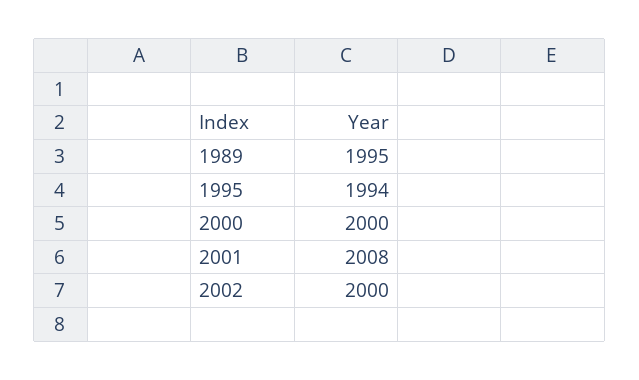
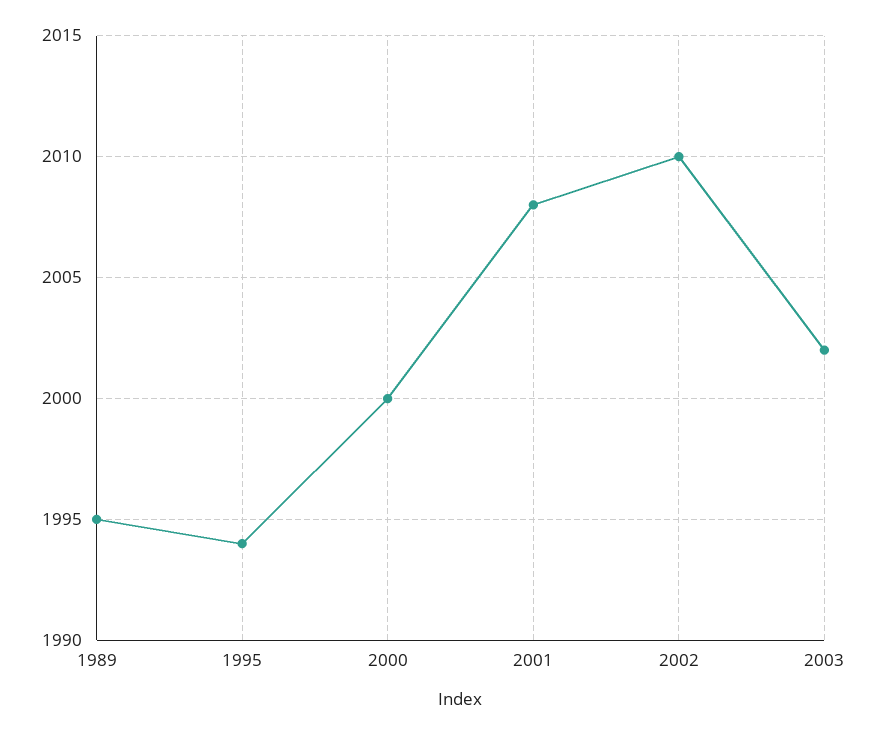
2002: 2000 -> 2010
2003: none -> 2002

